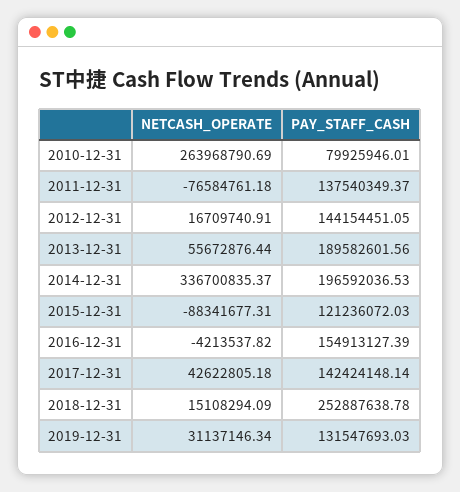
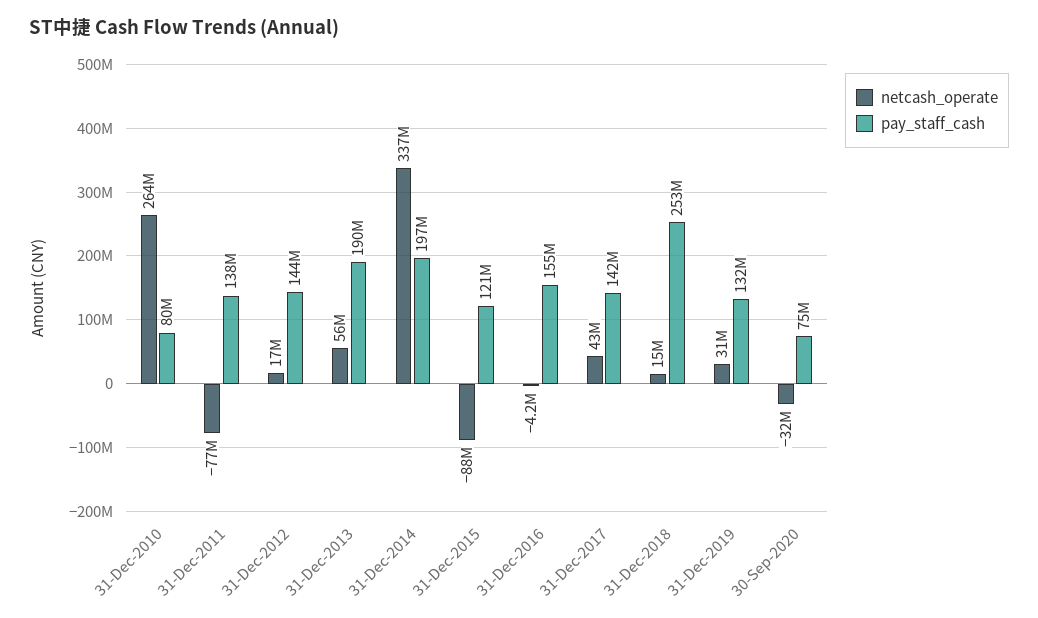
NETCASH_OPERATE, 30-Sep-2020: none -> -32000000
PAY_STAFF_CASH, 30-Sep-2020: none -> 75000000

